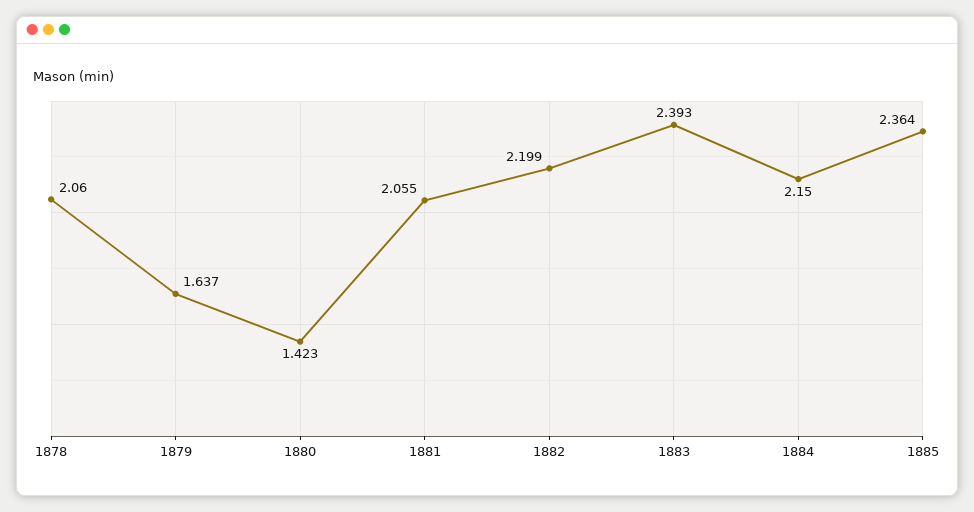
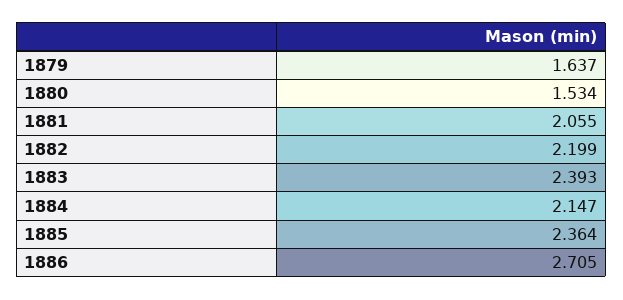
1878: 2.06 -> none
1880: 1.423 -> 1.534
1884: 2.15 -> 2.147
1886: none -> 2.705

